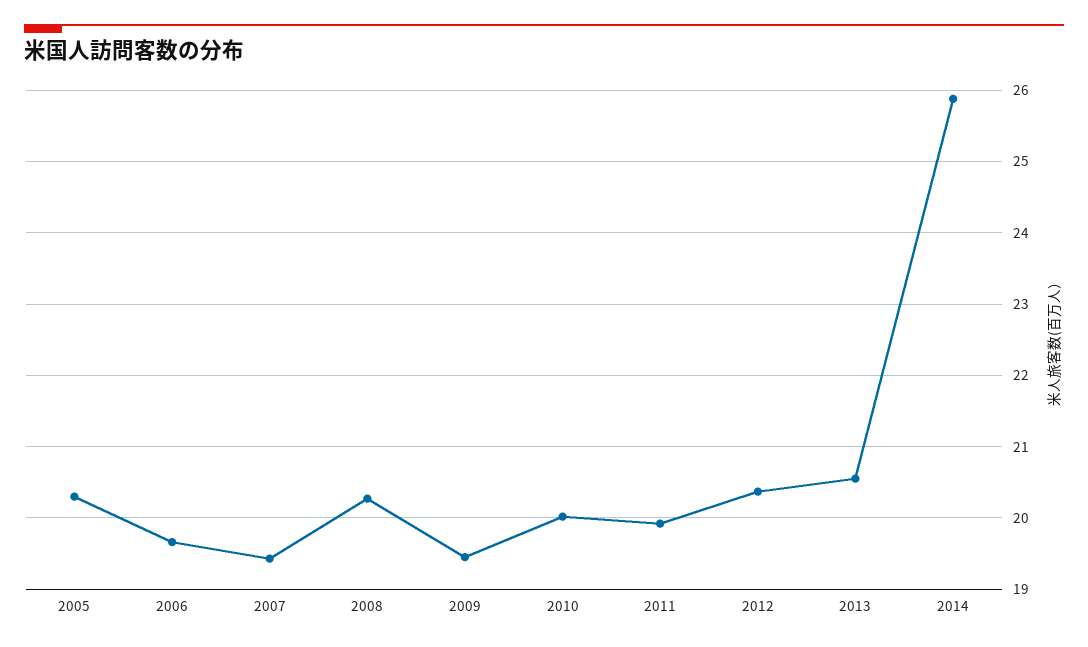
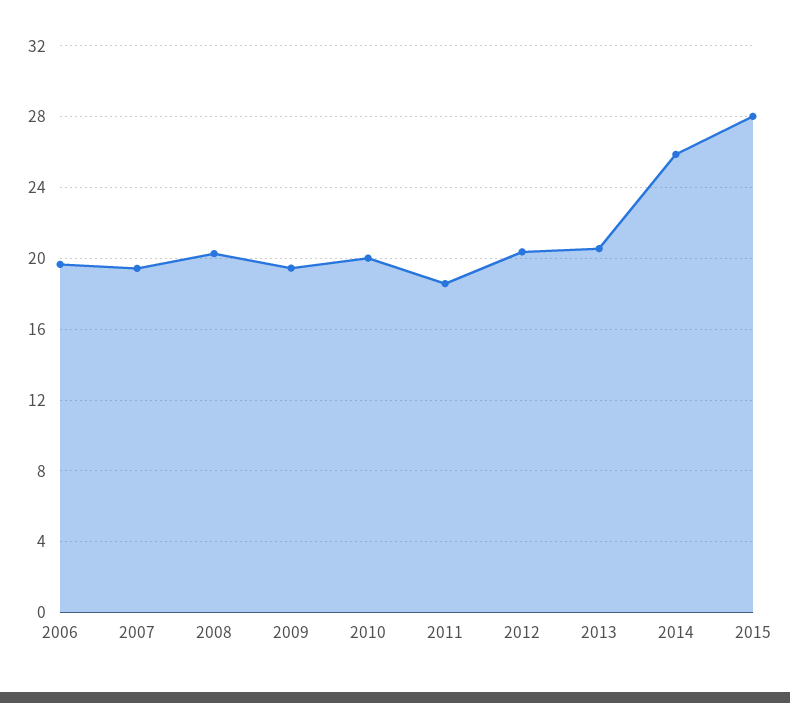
2005: 20.3 -> none
2011: 19.9 -> 18.5
2015: none -> 28

